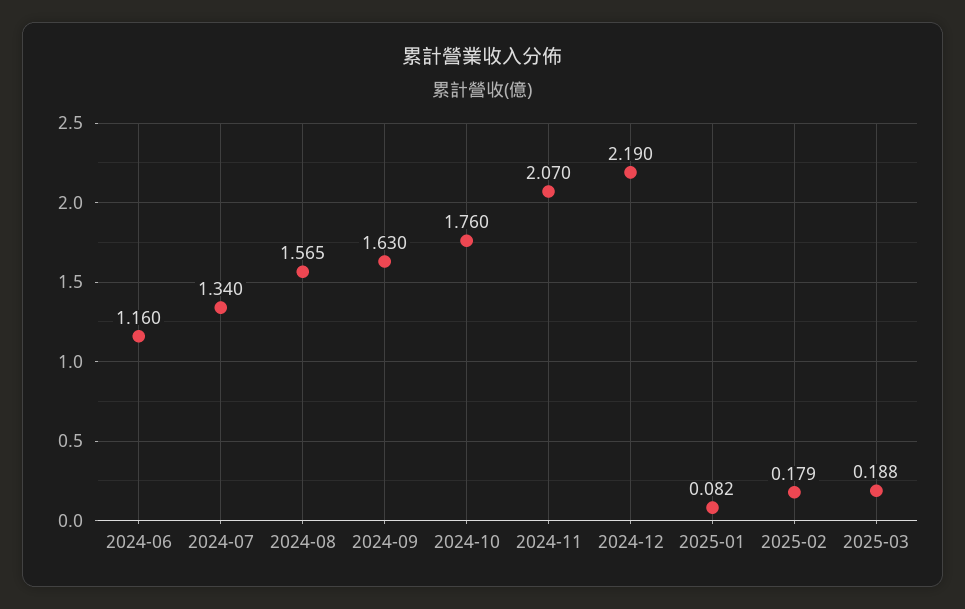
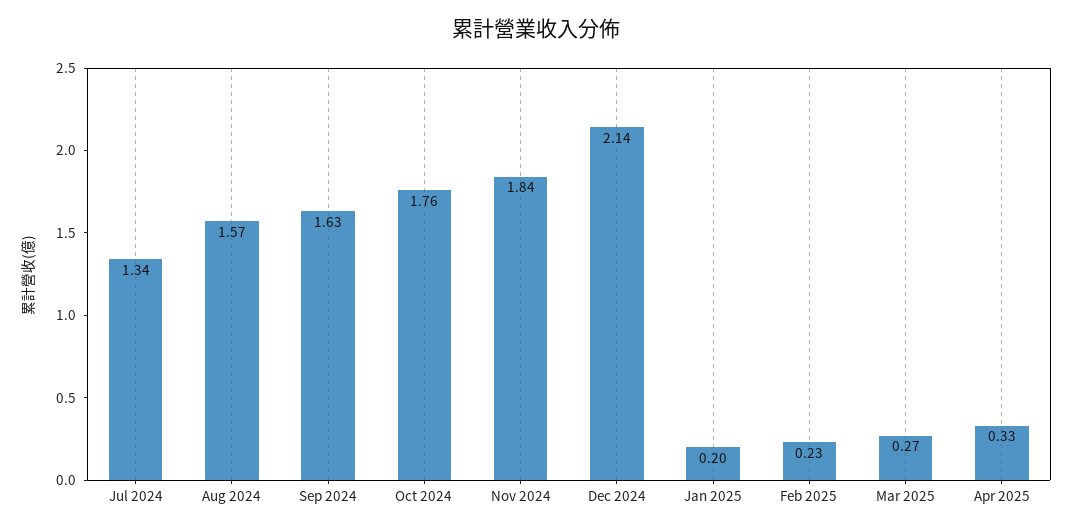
2024-06: 1.16 -> none
2024-11: 2.07 -> 1.84
2024-12: 2.19 -> 2.14
2025-01: 0.082 -> 0.2
2025-02: 0.179 -> 0.23
2025-03: 0.188 -> 0.27
Apr 2025: none -> 0.33

